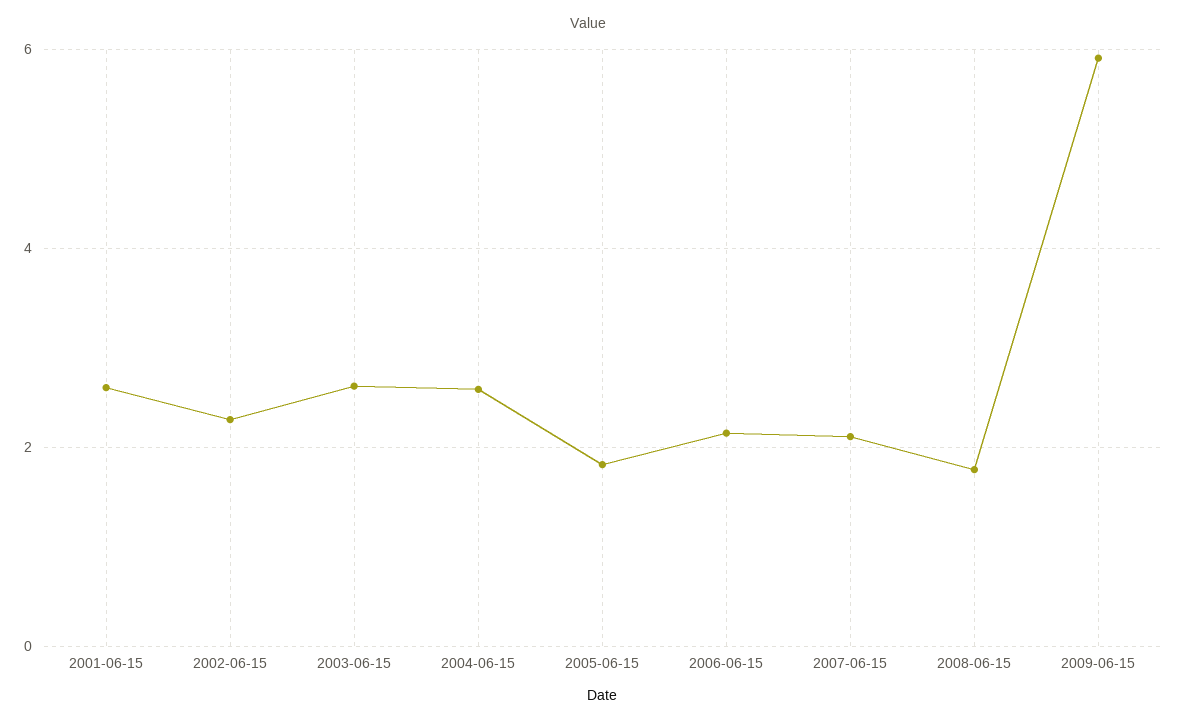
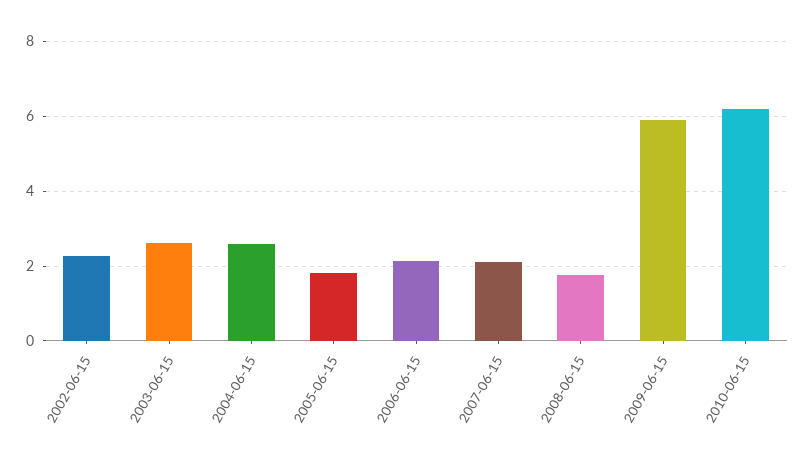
2001-06-15: 2.6 -> none
2010-06-15: none -> 6.2

